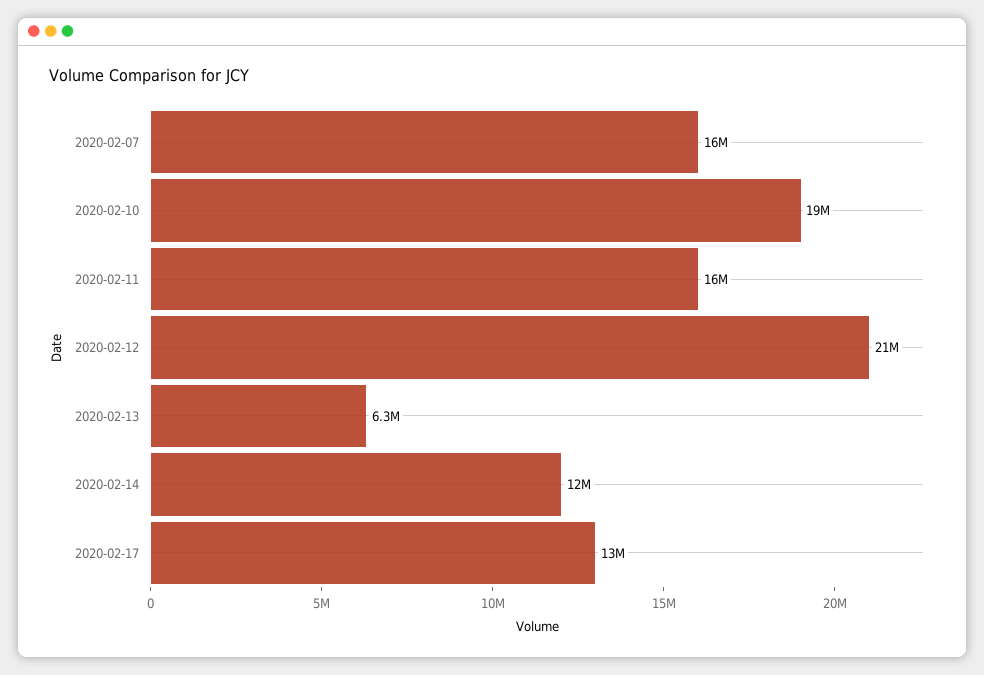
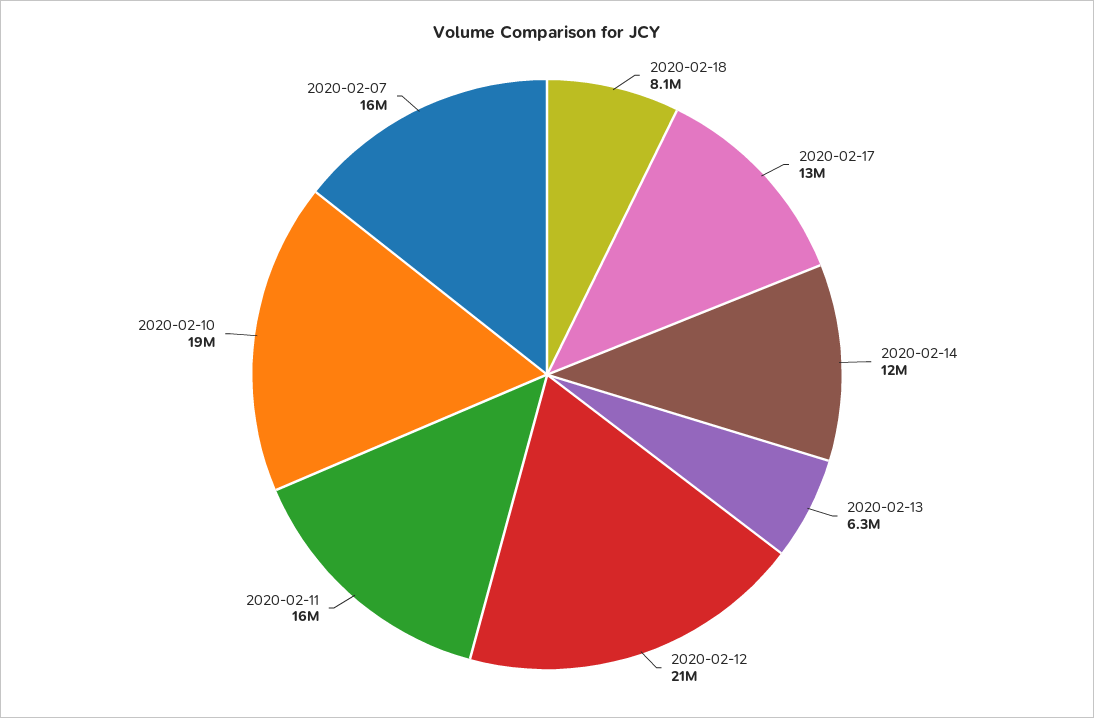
2020-02-18: none -> 8100000

